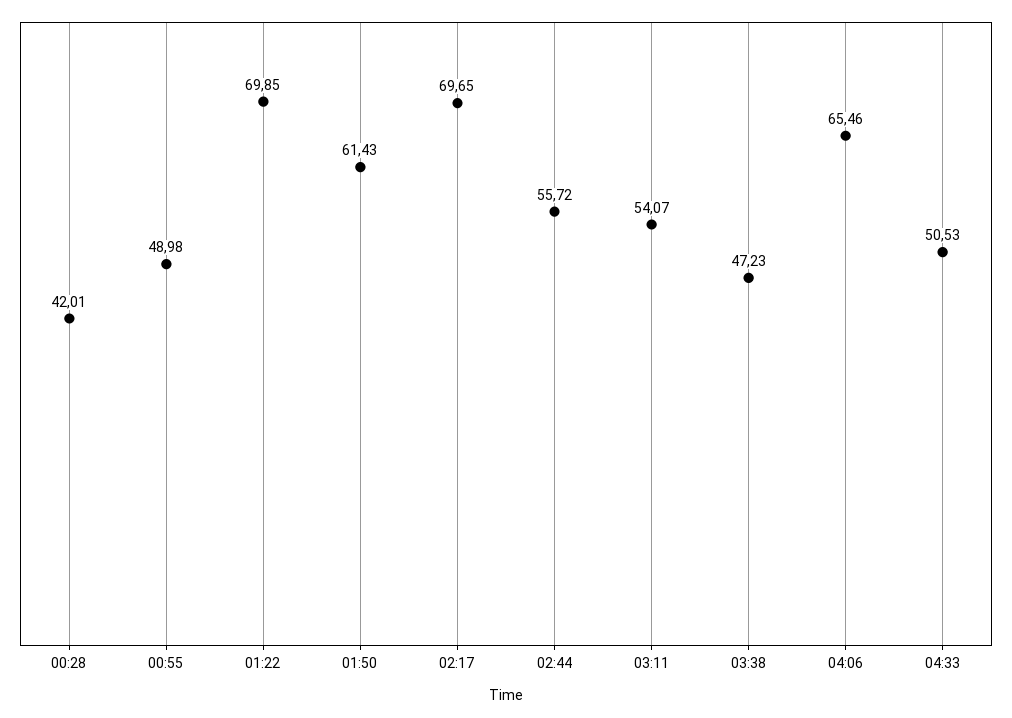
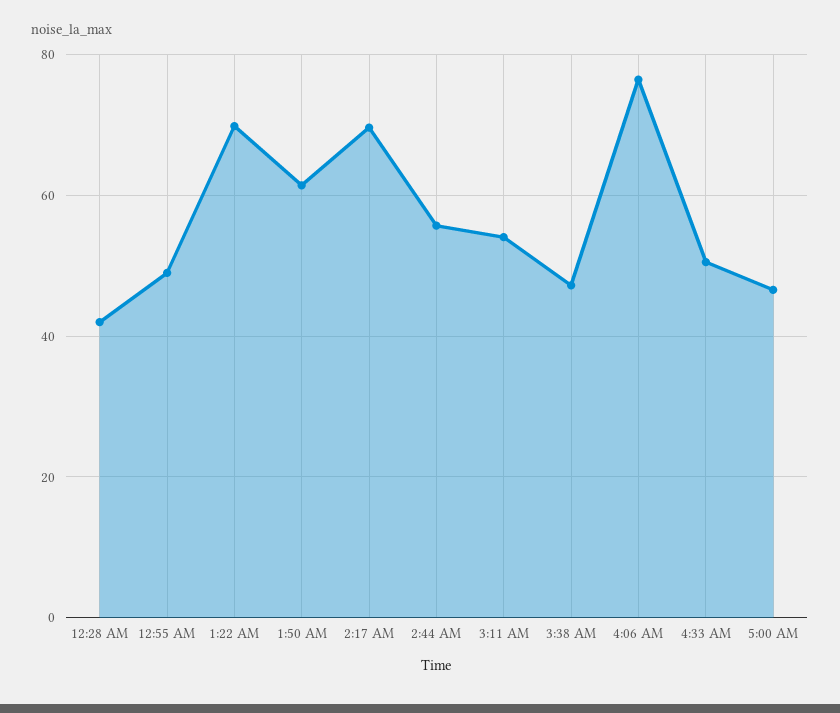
04:06: 65.46 -> 76
5:00 AM: none -> 46

